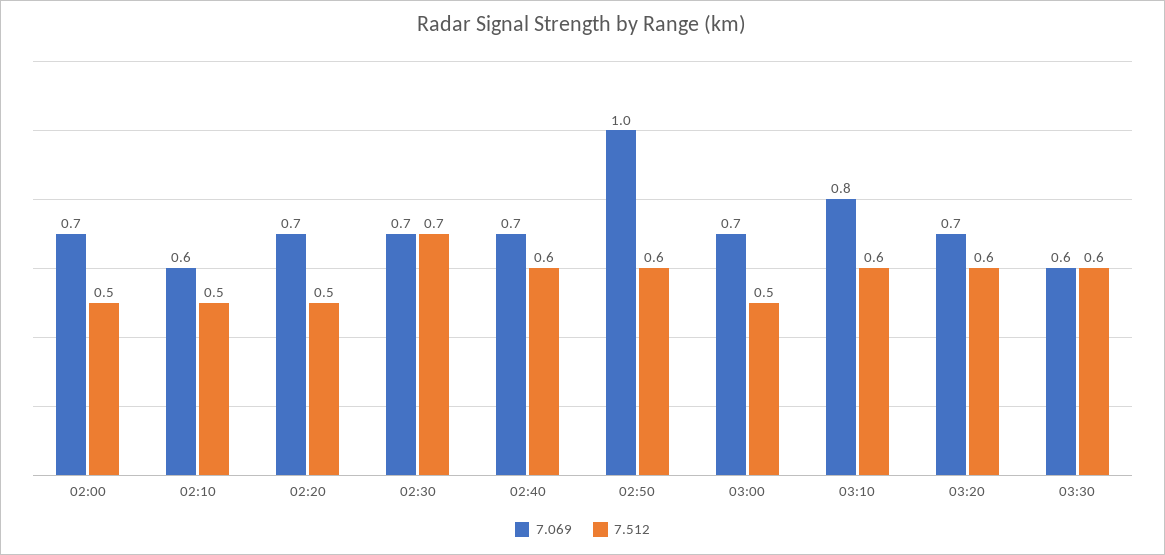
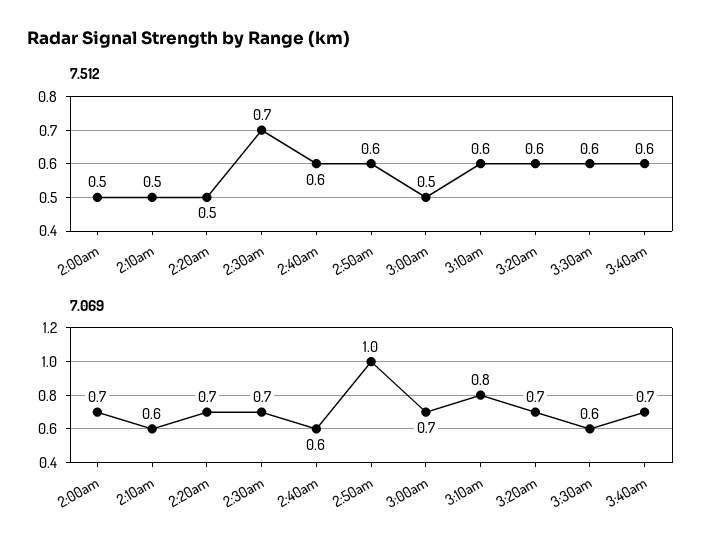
7.069, 02:40: 0.7 -> 0.6
7.512, 3:40am: none -> 0.6
7.069, 3:40am: none -> 0.7

